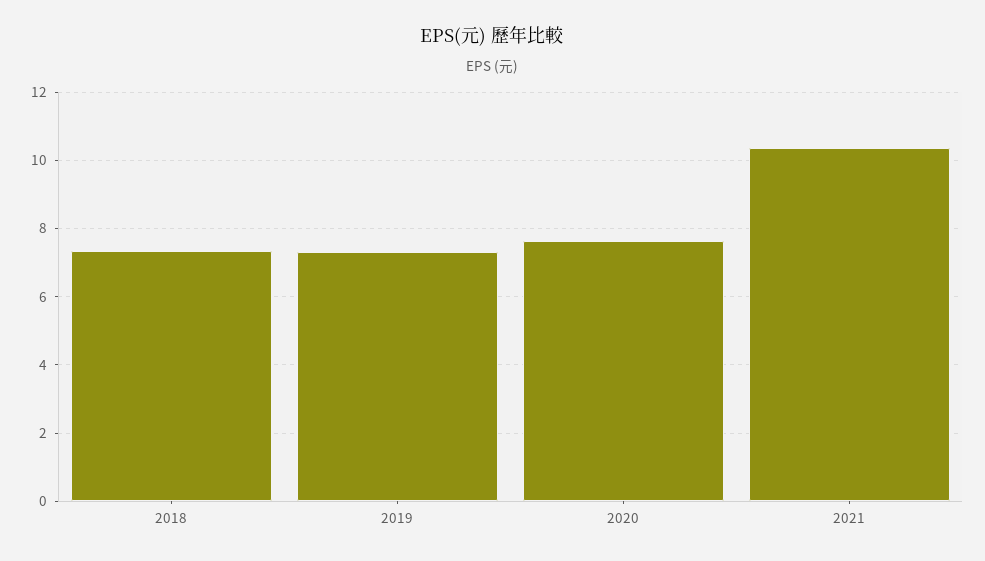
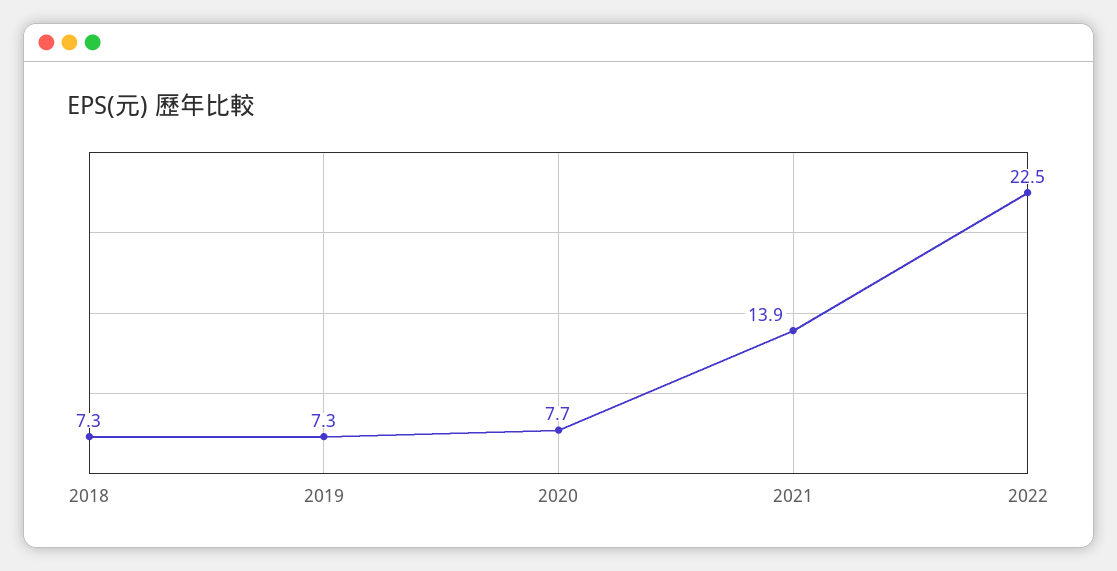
2021: 10.4 -> 13.9
2022: none -> 22.5

